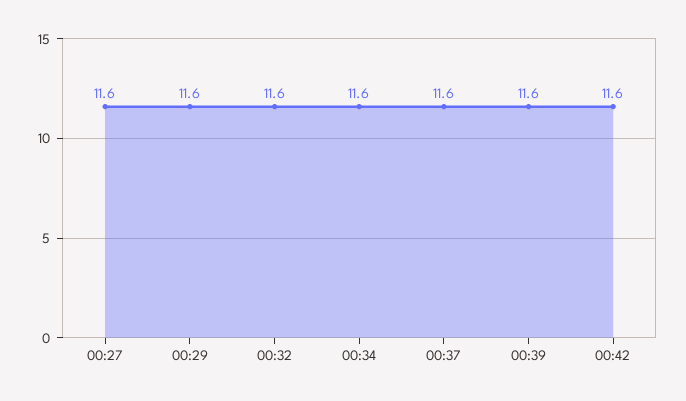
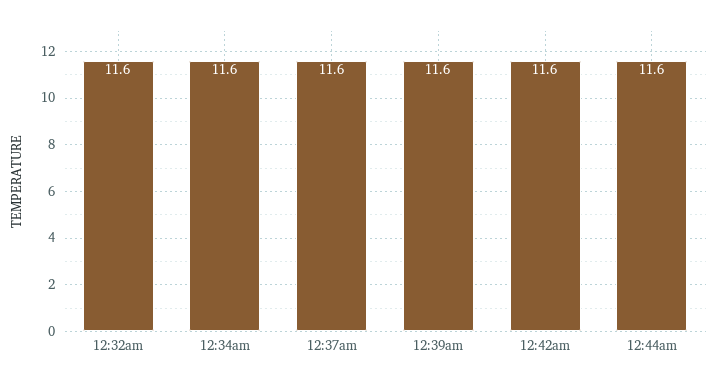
00:27: 11.6 -> none
00:29: 11.6 -> none
12:44am: none -> 11.6

